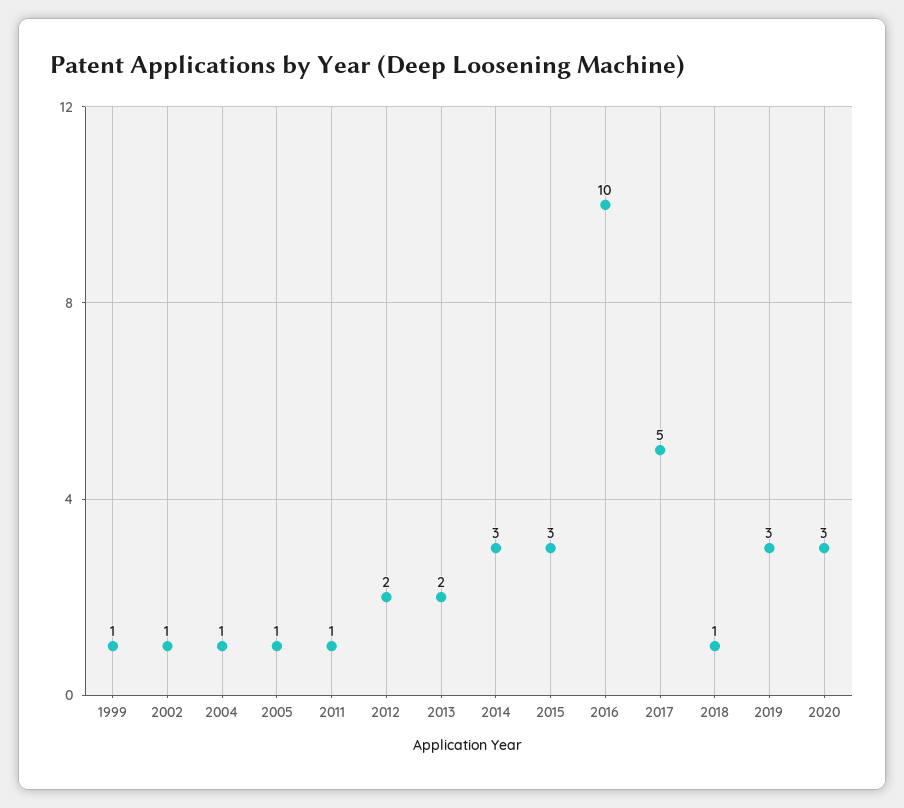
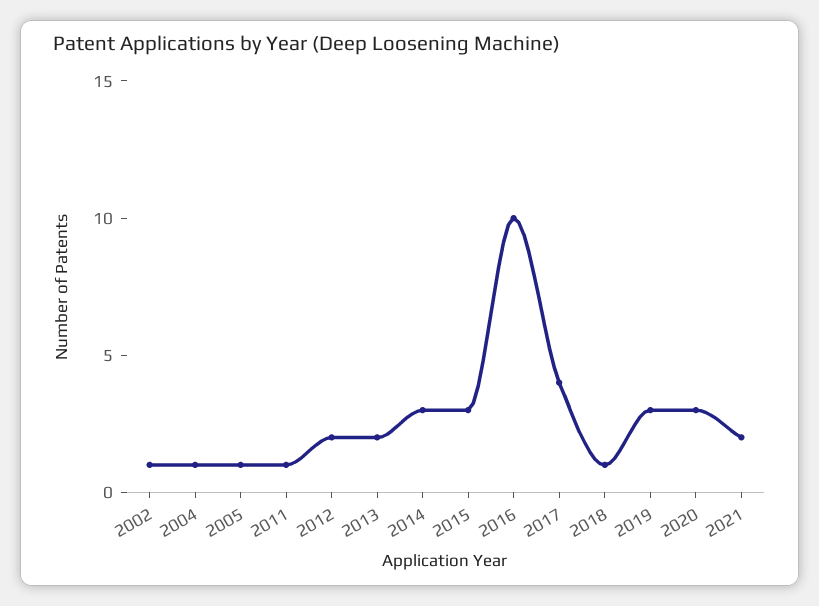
1999: 1 -> none
2017: 5 -> 4
2021: none -> 2

